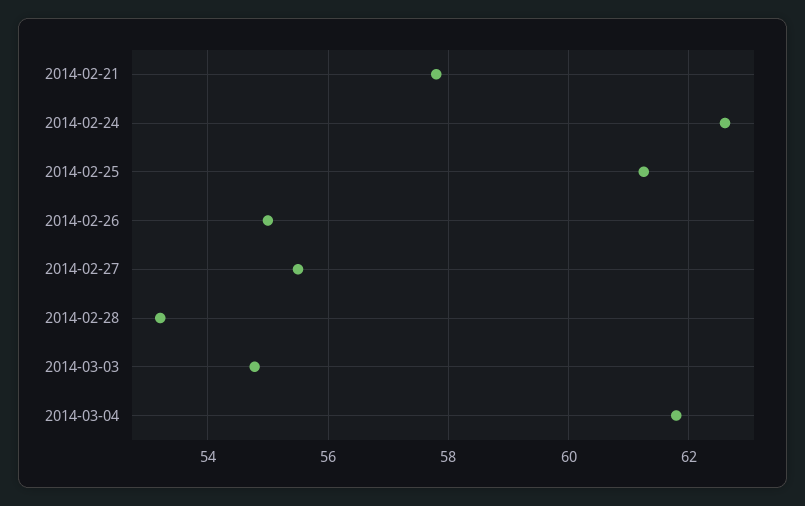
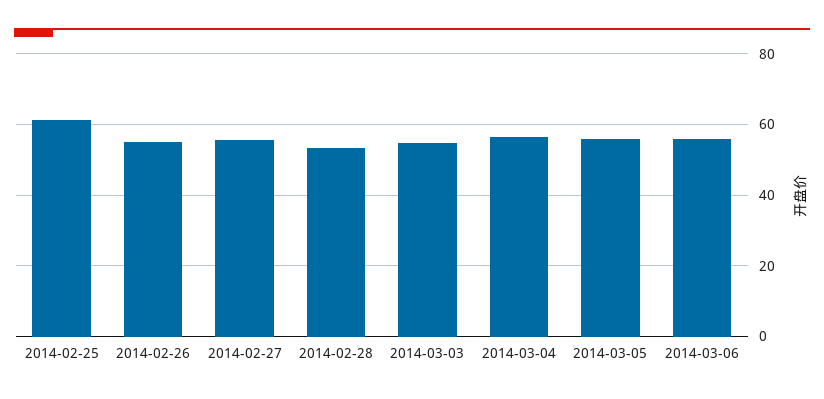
2014-02-21: 57.8 -> none
2014-02-24: 62.6 -> none
2014-03-04: 61.8 -> 56
2014-03-05: none -> 56
2014-03-06: none -> 56

